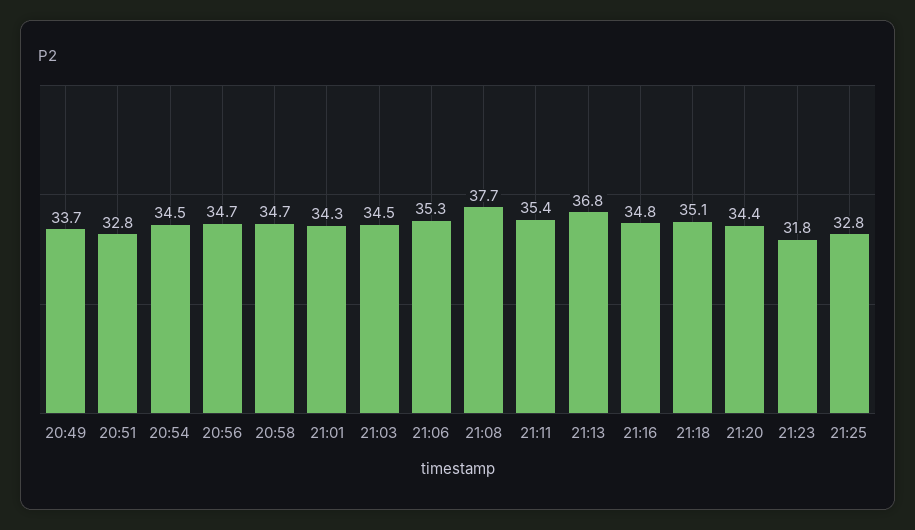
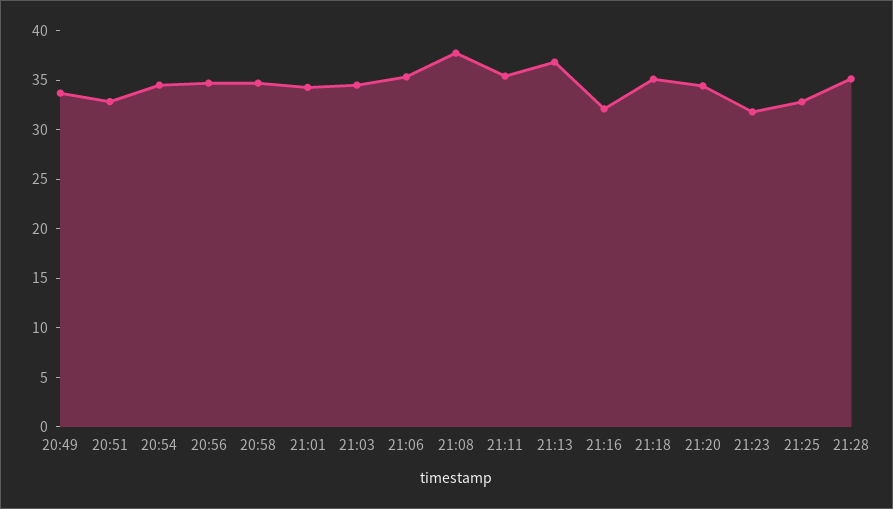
21:16: 34.8 -> 32
21:28: none -> 35

